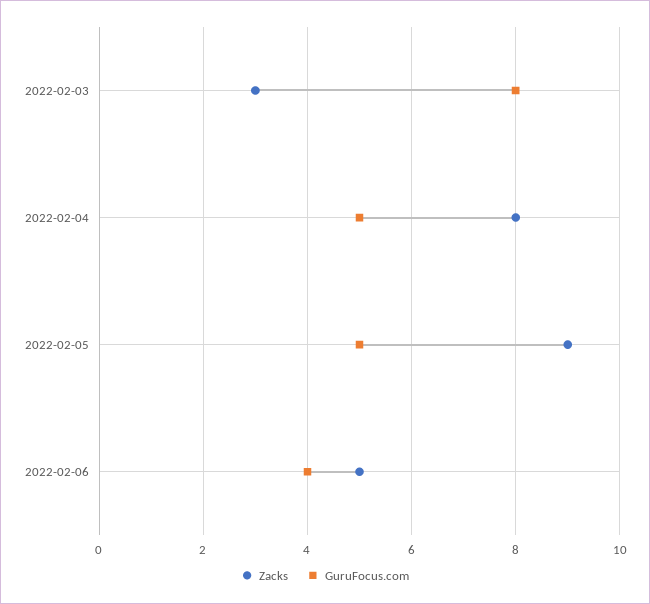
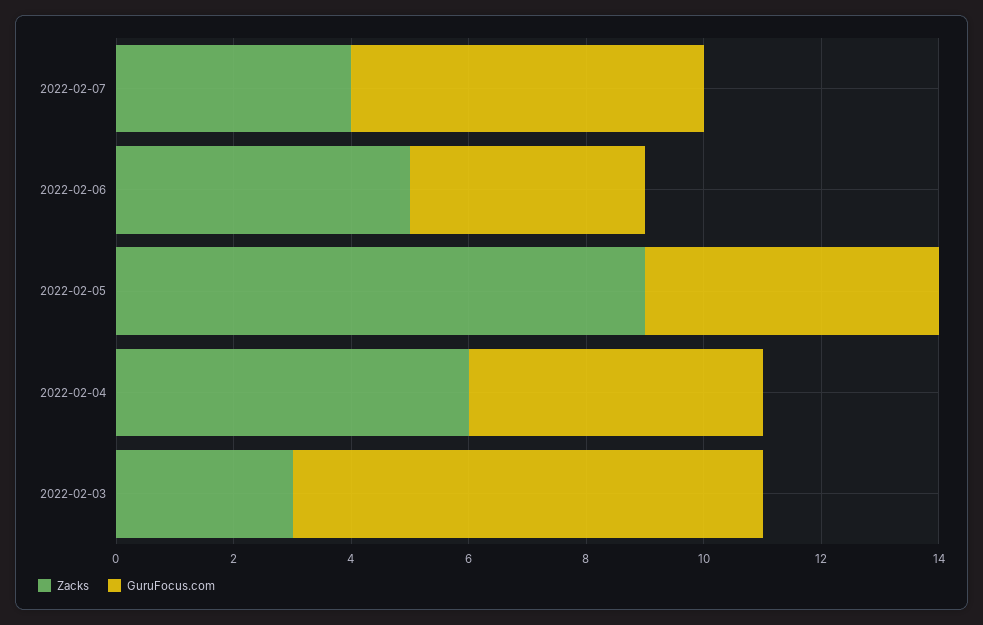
Zacks, 2022-02-04: 8 -> 6
Zacks, 2022-02-07: none -> 4
GuruFocus.com, 2022-02-07: none -> 6

